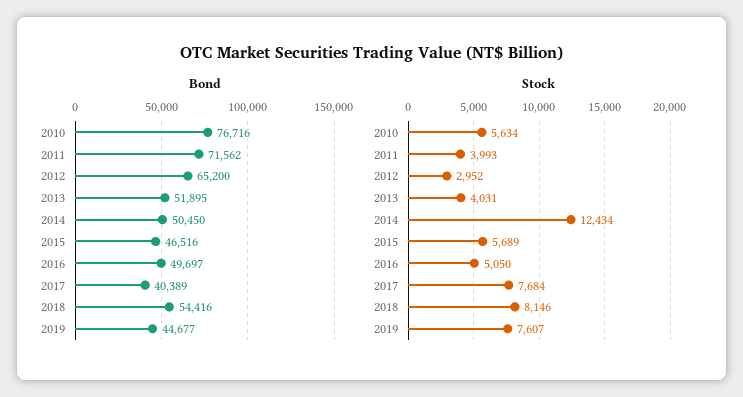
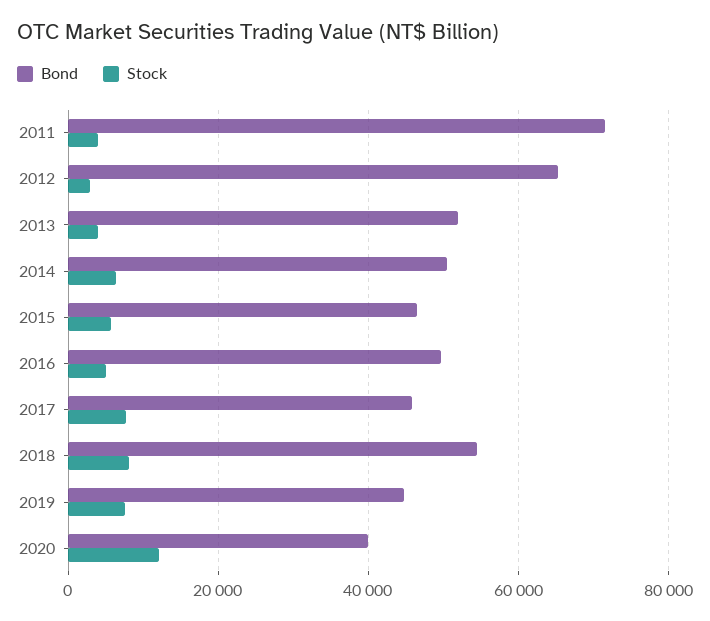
Bond, 2010: 76716 -> none
Bond, 2017: 40389 -> 46000
Stock, 2010: 5634 -> none
Stock, 2014: 12434 -> 6000
Bond, 2020: none -> 40000
Stock, 2020: none -> 12000

